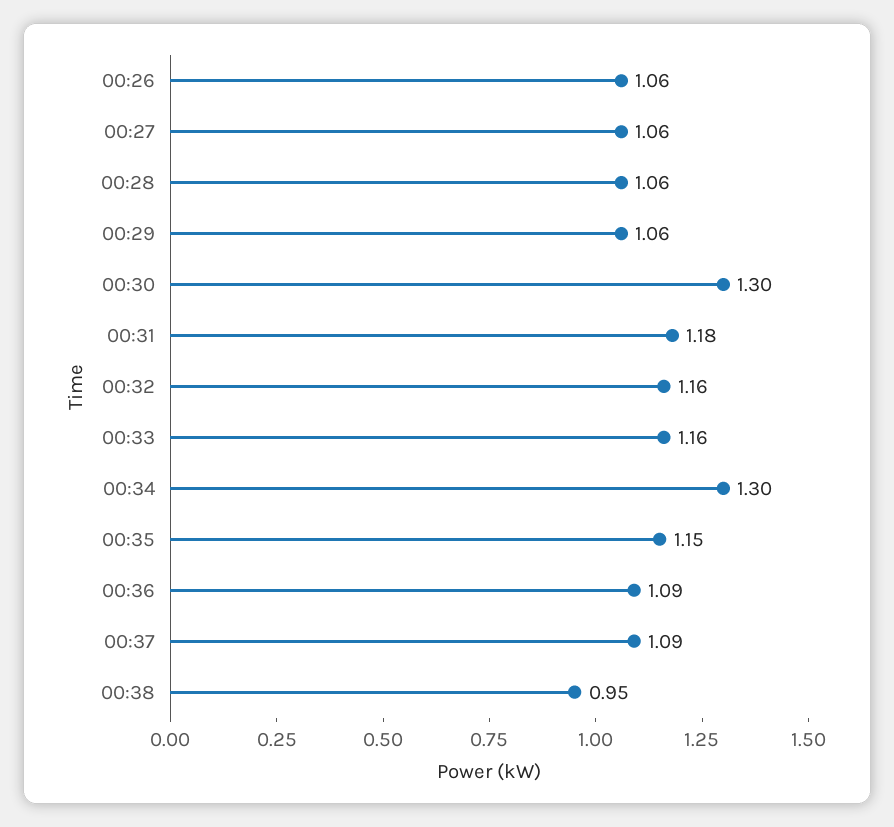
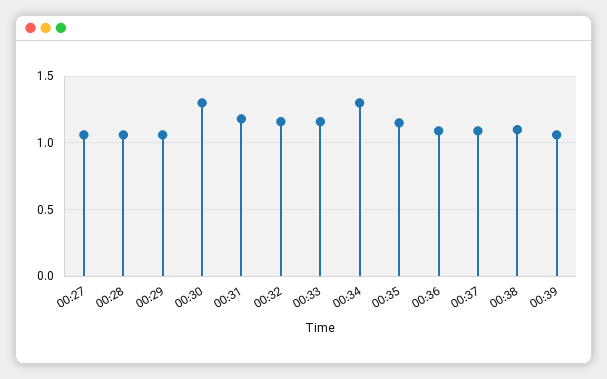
00:26: 1.06 -> none
00:38: 0.95 -> 1.1
00:39: none -> 1.05

